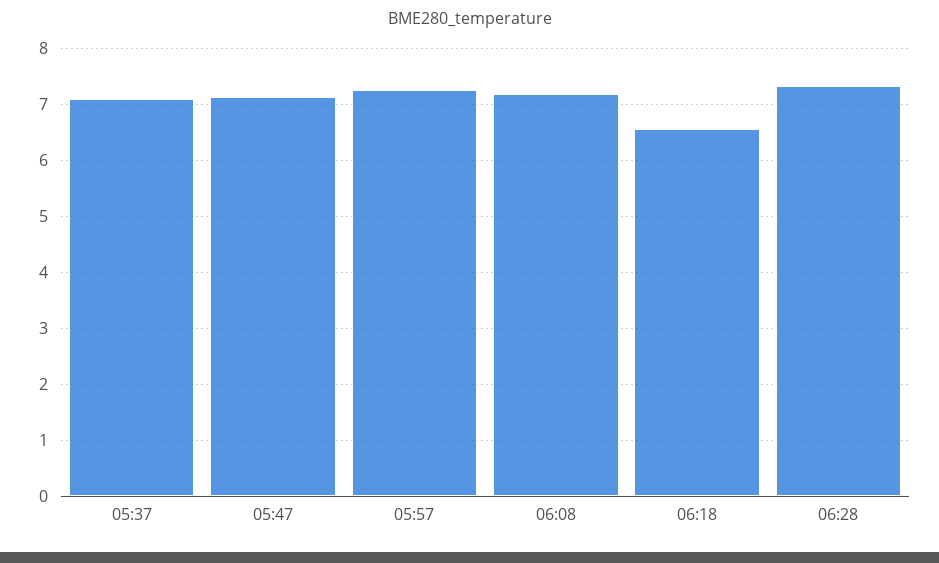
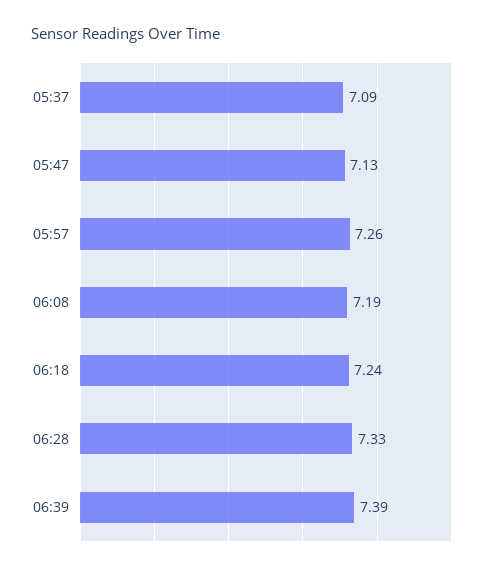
06:18: 6.6 -> 7.24
06:39: none -> 7.39

